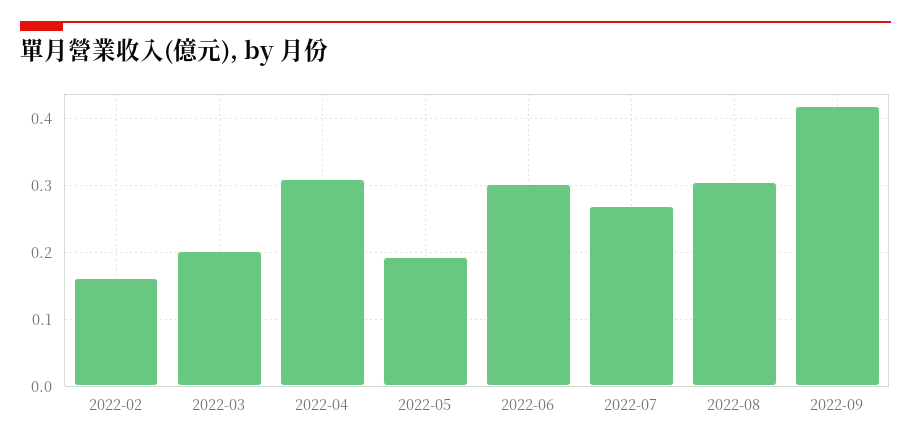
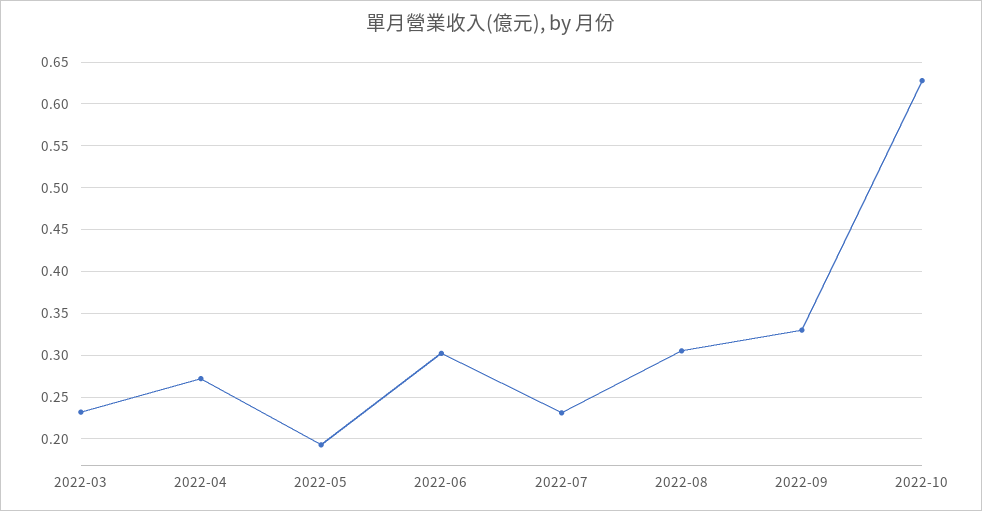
2022-02: 0.16 -> none
2022-03: 0.2 -> 0.23
2022-04: 0.31 -> 0.27
2022-07: 0.27 -> 0.23
2022-09: 0.42 -> 0.33
2022-10: none -> 0.63

